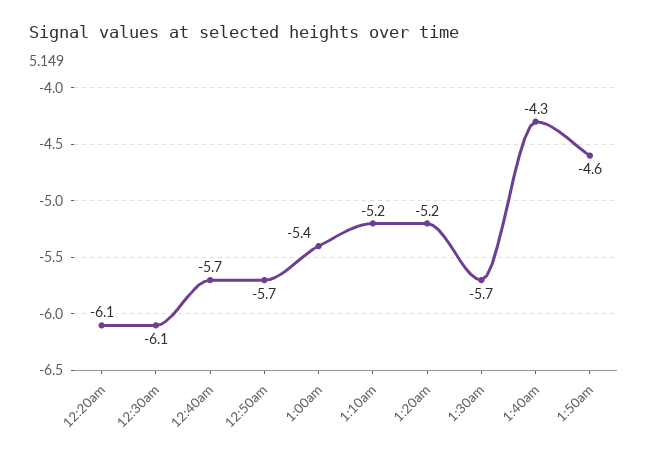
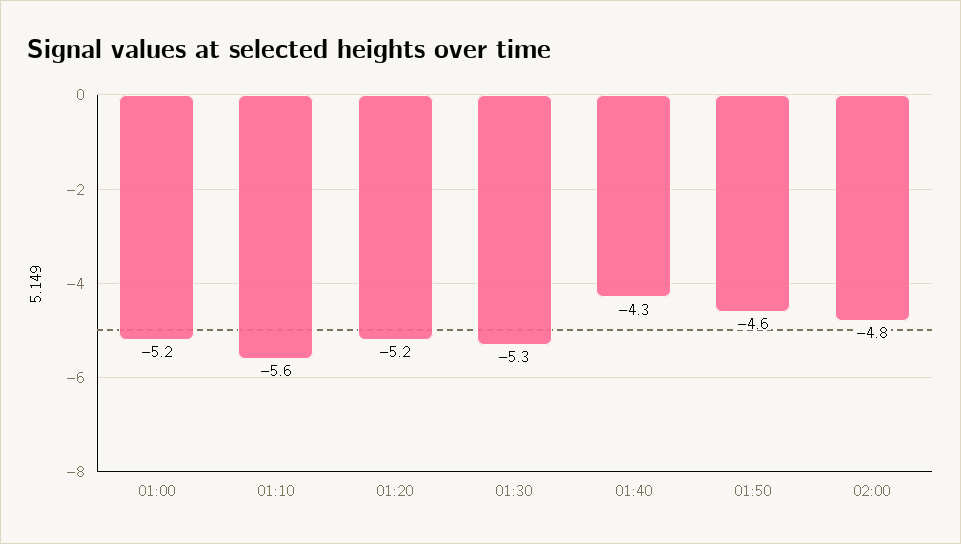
12:20am: -6.1 -> none
12:30am: -6.1 -> none
12:40am: -5.7 -> none
12:50am: -5.7 -> none
1:00am: -5.4 -> -5.2
1:10am: -5.2 -> -5.6
1:30am: -5.7 -> -5.3
02:00: none -> -4.8

